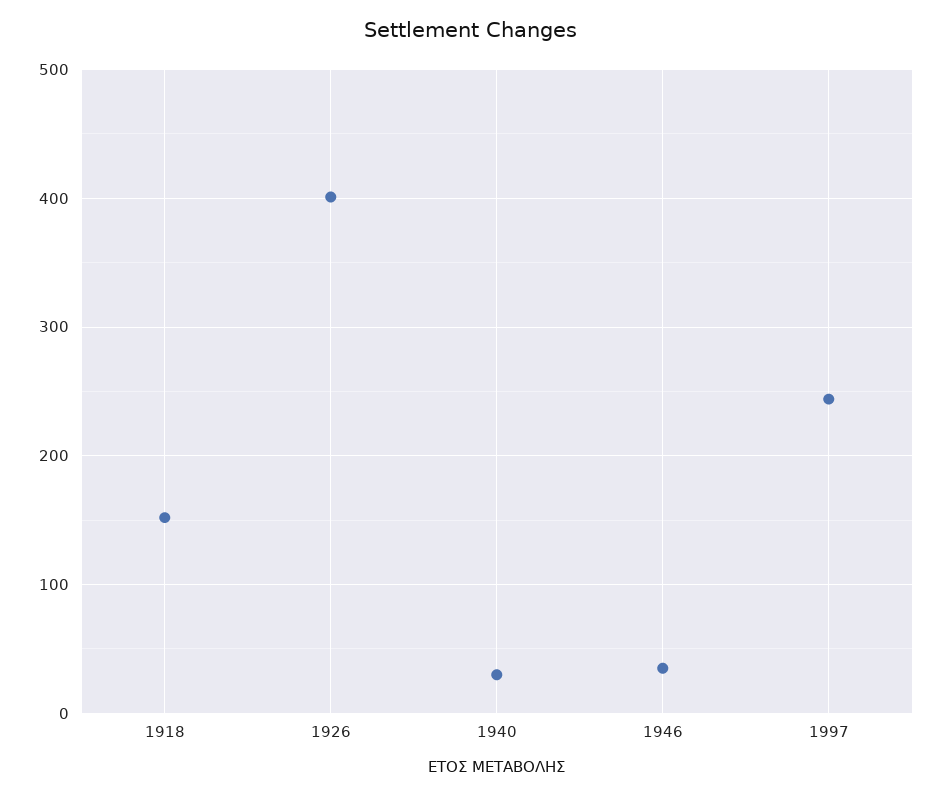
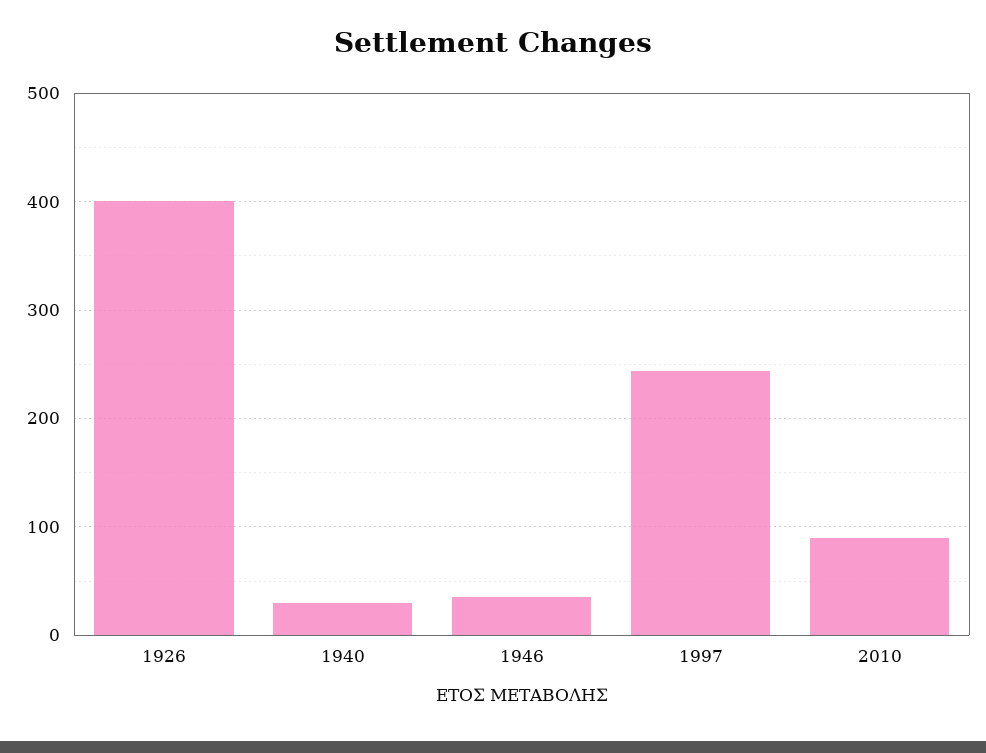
1918: 150 -> none
2010: none -> 90

